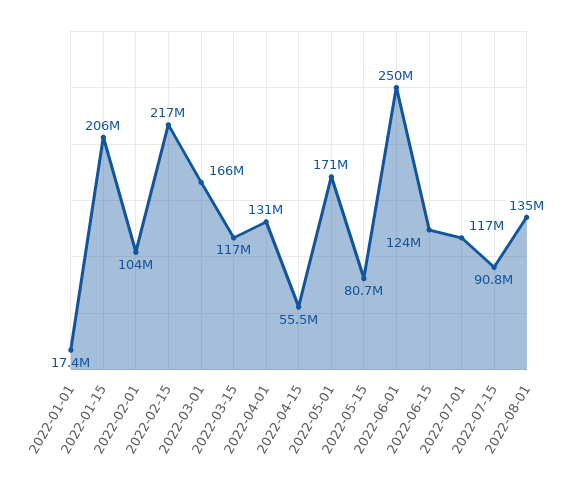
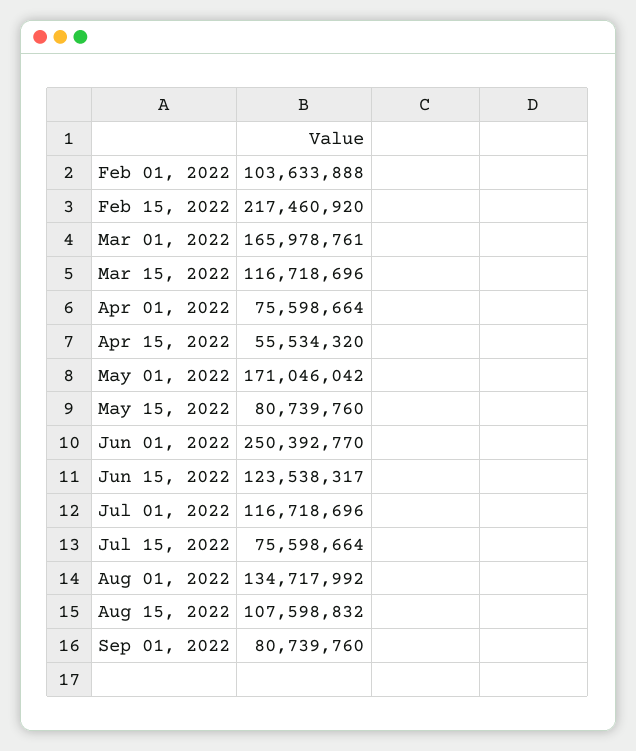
2022-01-01: 17400000 -> none
2022-01-15: 206000000 -> none
2022-04-01: 131000000 -> 75598664
2022-07-15: 90800000 -> 75598664
Aug 15, 2022: none -> 107598832
Sep 01, 2022: none -> 80739760

